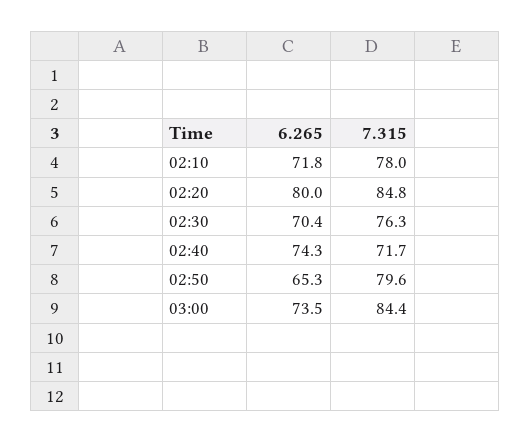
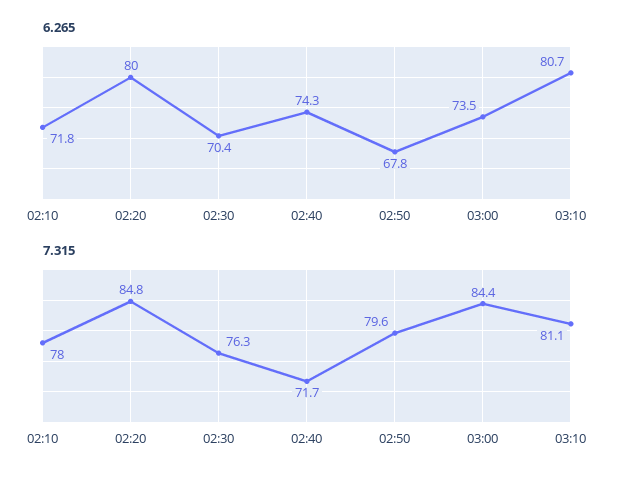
6.265, 02:50: 65.3 -> 67.8
6.265, 03:10: none -> 80.7
7.315, 03:10: none -> 81.1

